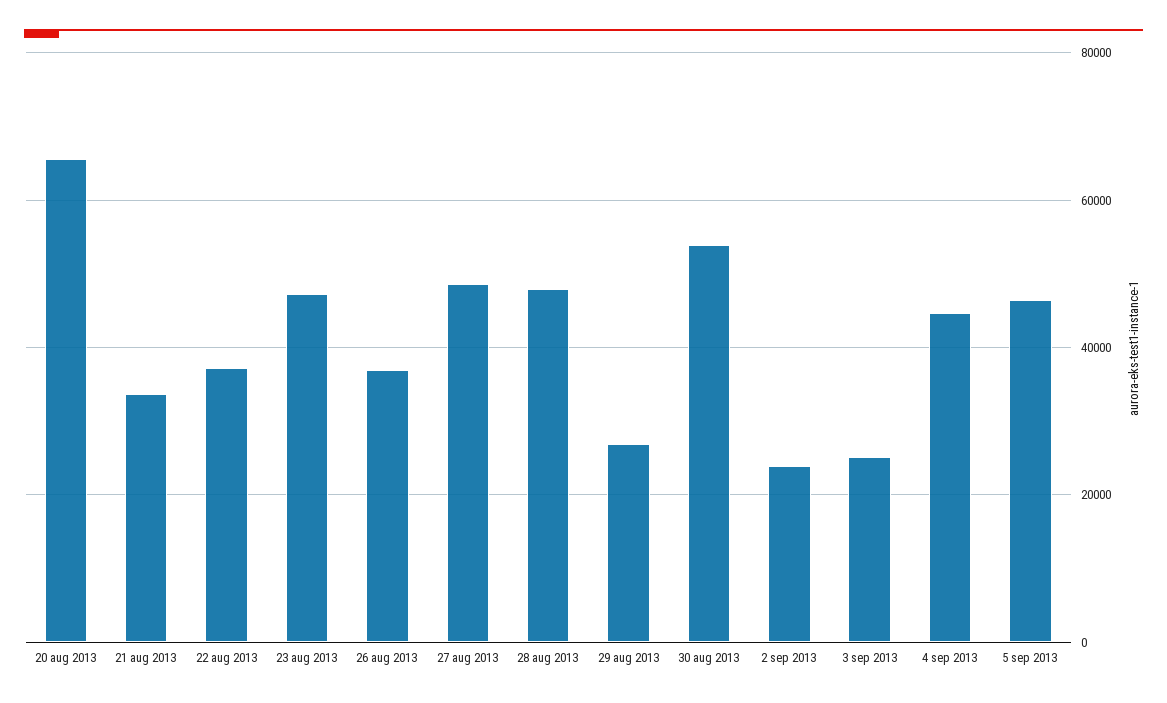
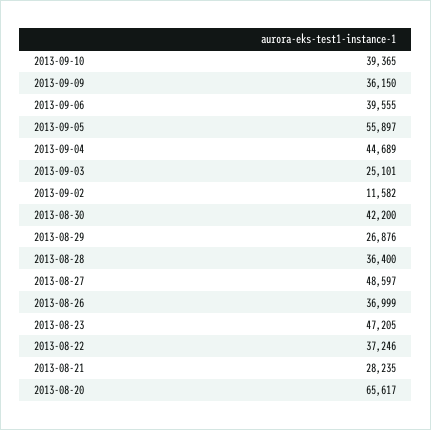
21 aug 2013: 34000 -> 28235
28 aug 2013: 48000 -> 36400
30 aug 2013: 54000 -> 42200
2 sep 2013: 24000 -> 11582
5 sep 2013: 46000 -> 55897
2013-09-10: none -> 39365
2013-09-09: none -> 36150
2013-09-06: none -> 39555

